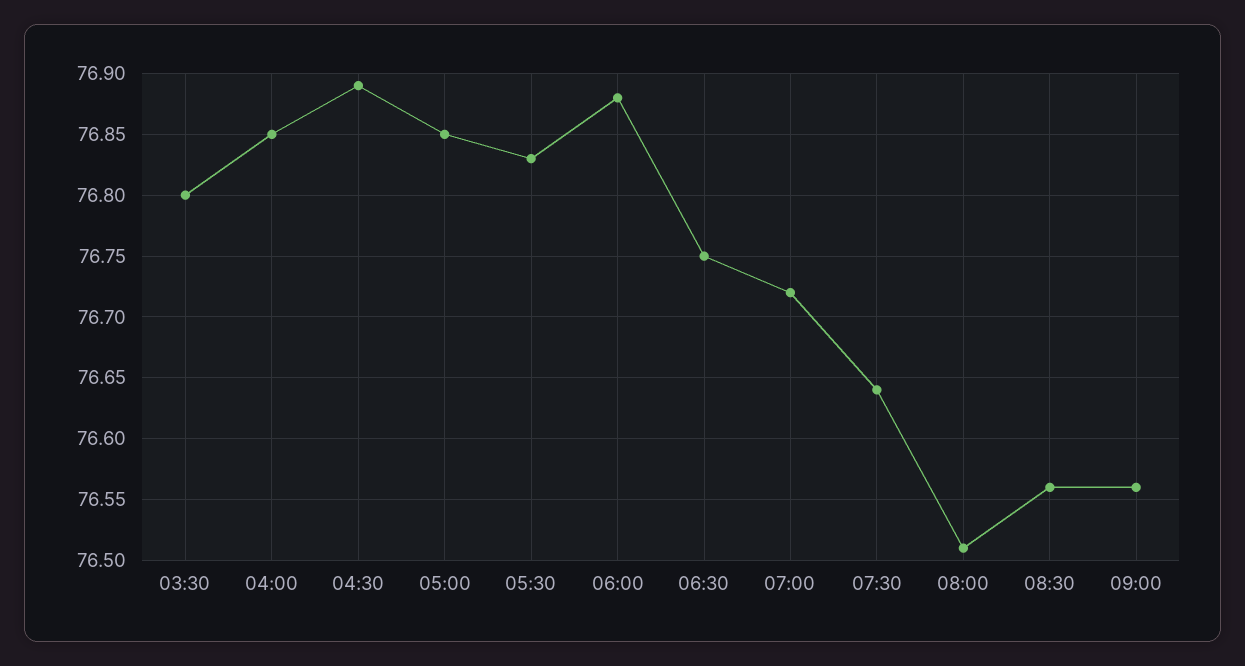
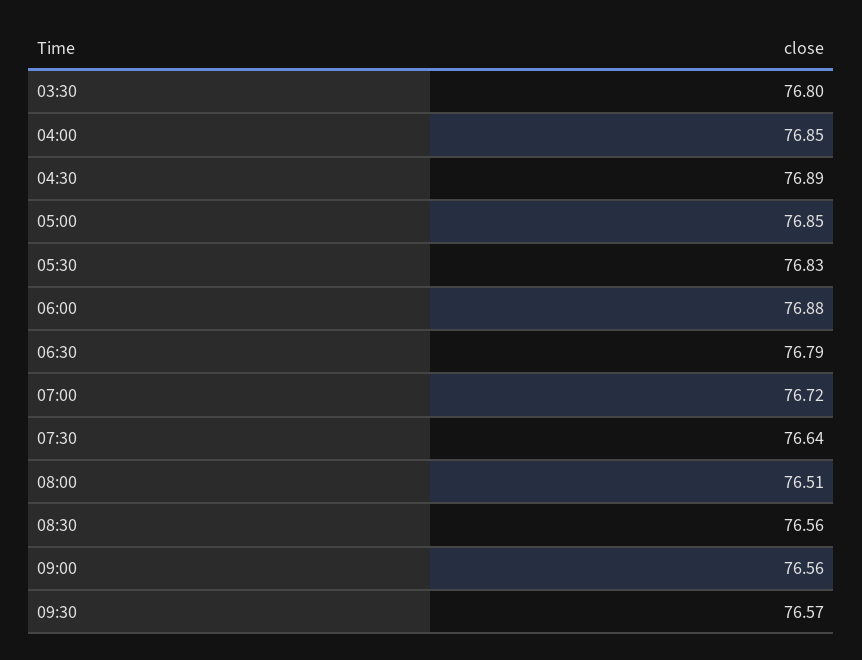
06:30: 76.75 -> 76.79
09:30: none -> 76.57

